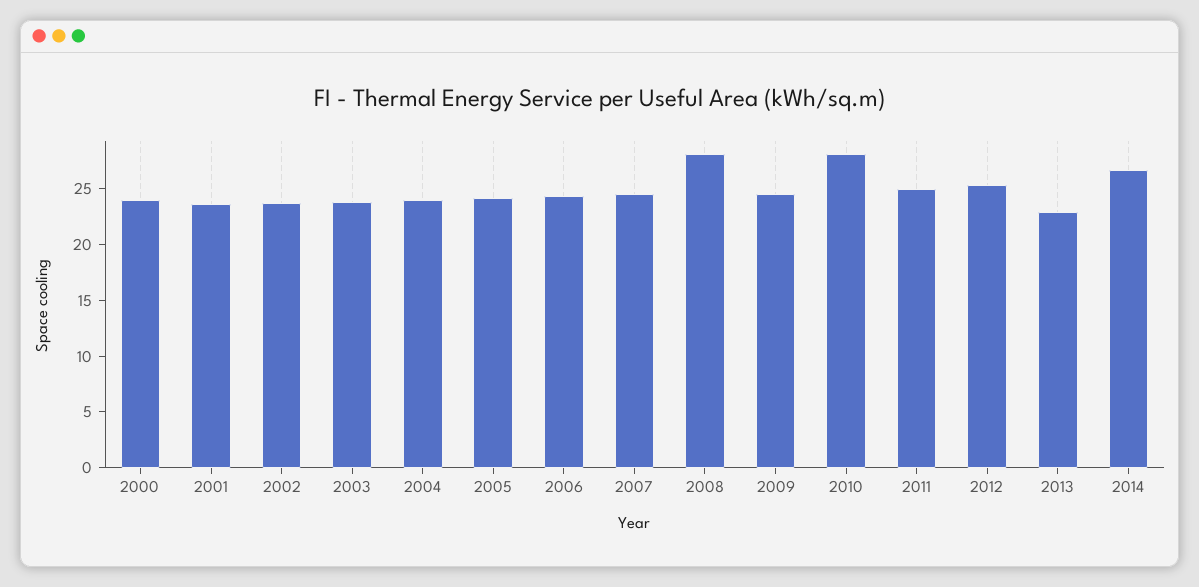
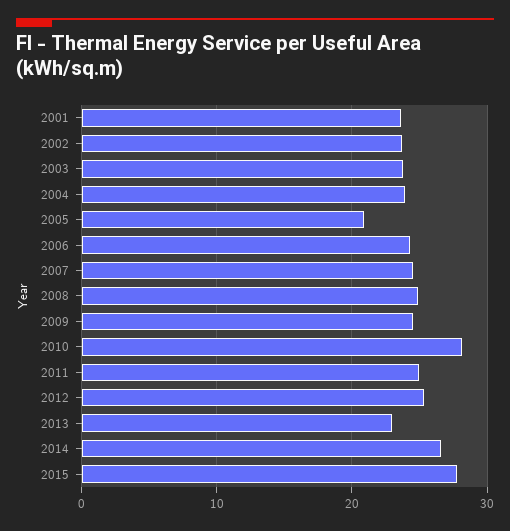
2000: 24 -> none
2005: 24 -> 21
2008: 28 -> 25
2015: none -> 28

